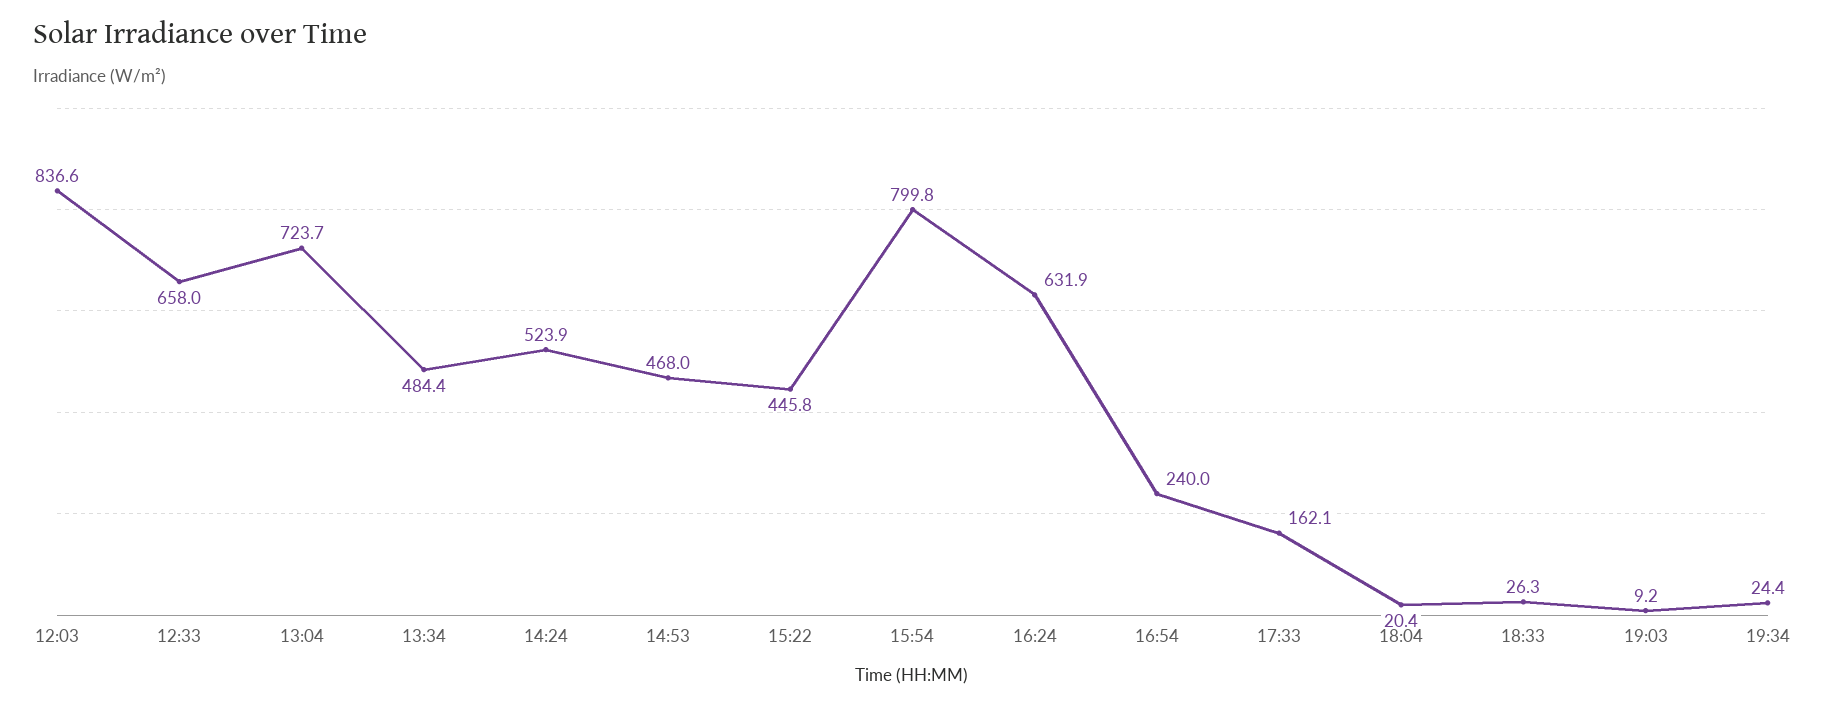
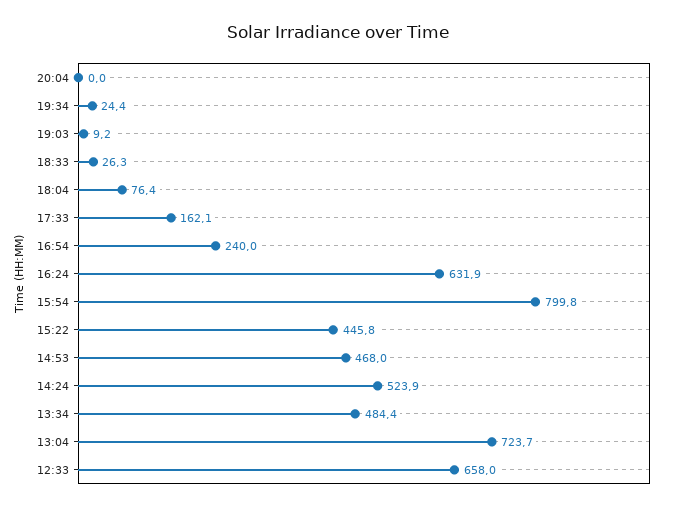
12:03: 836.6 -> none
18:04: 20.4 -> 76.4
20:04: none -> 0

